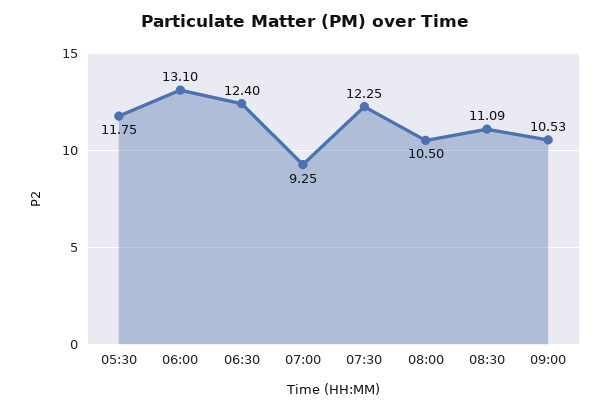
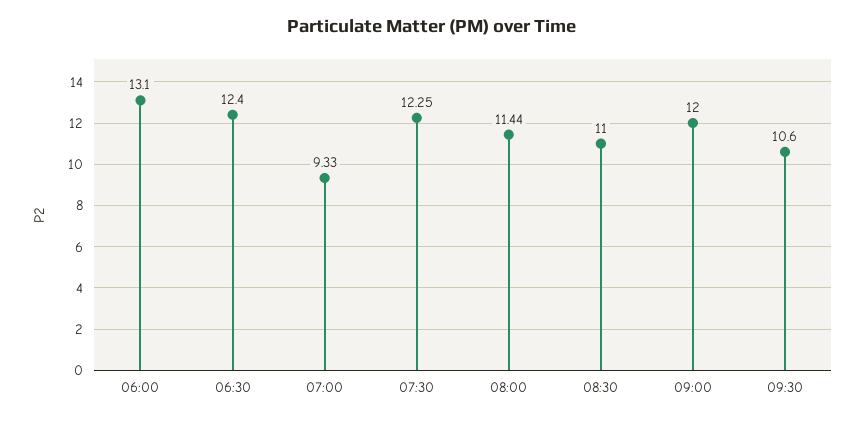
05:30: 11.75 -> none
07:00: 9.25 -> 9.33
08:00: 10.5 -> 11.44
08:30: 11.09 -> 11
09:00: 10.53 -> 12
09:30: none -> 10.6

